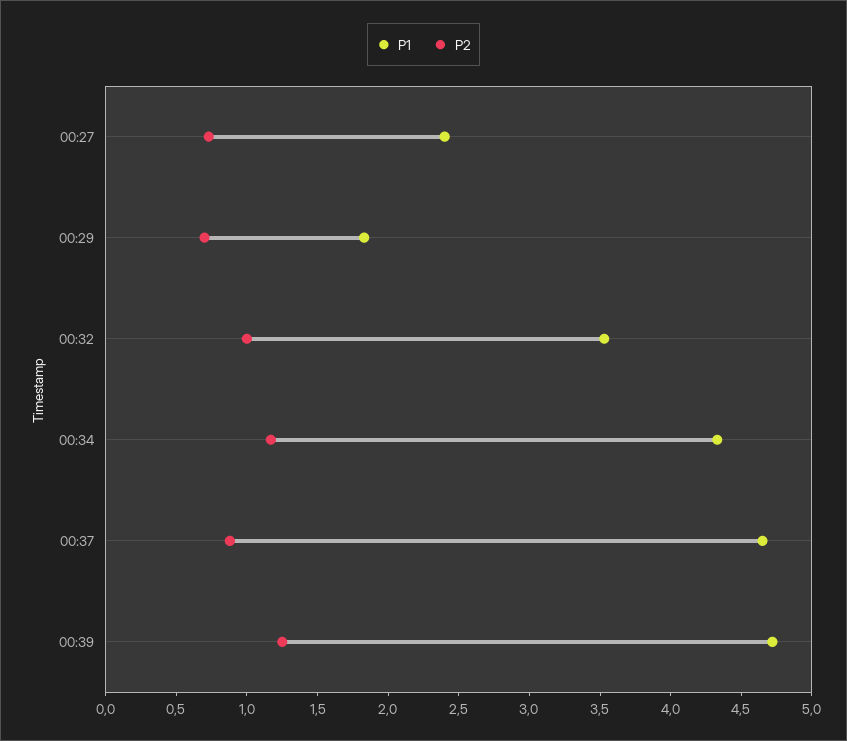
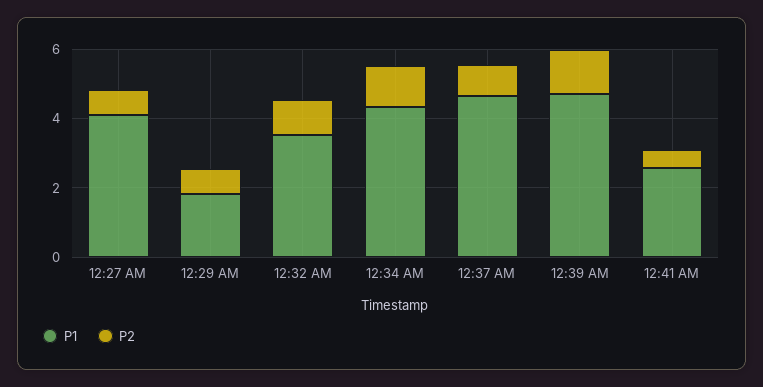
P1, 00:27: 2.4 -> 4
P1, 12:41 AM: none -> 2.5
P2, 12:41 AM: none -> 0.5

